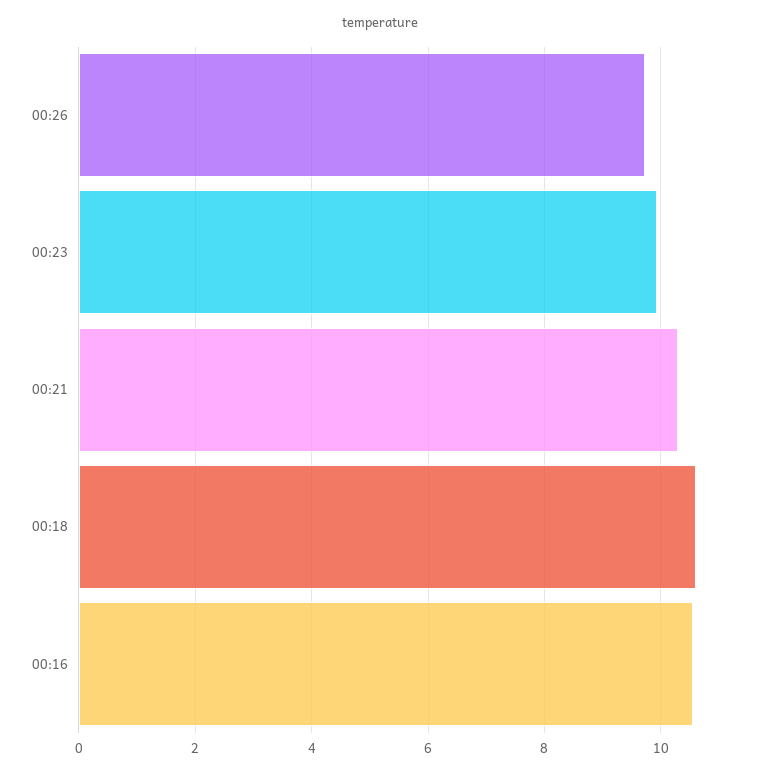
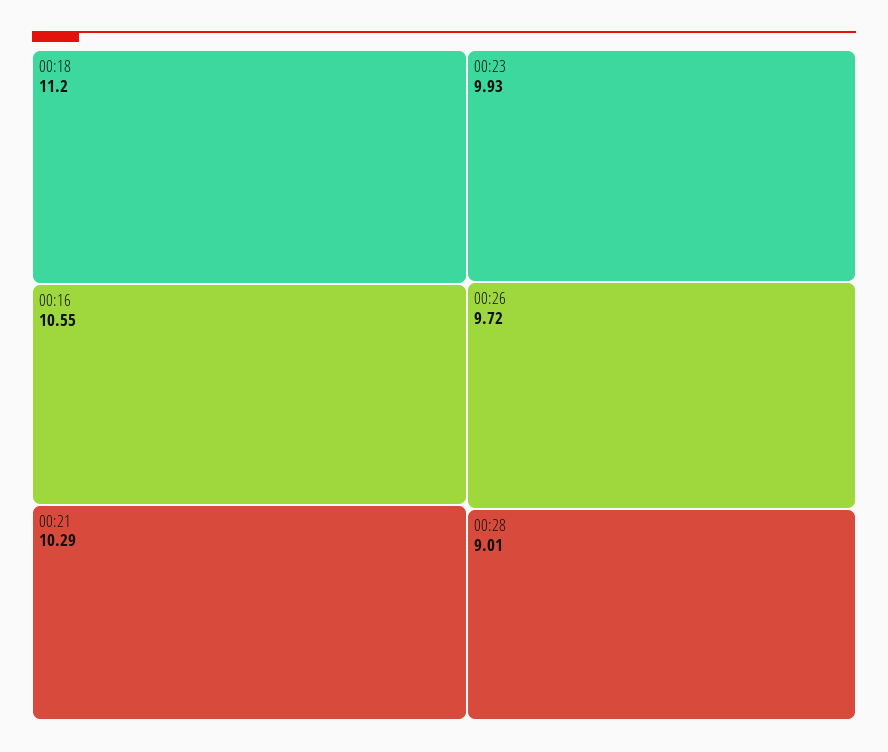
00:18: 10.6 -> 11.2
00:28: none -> 9.01

